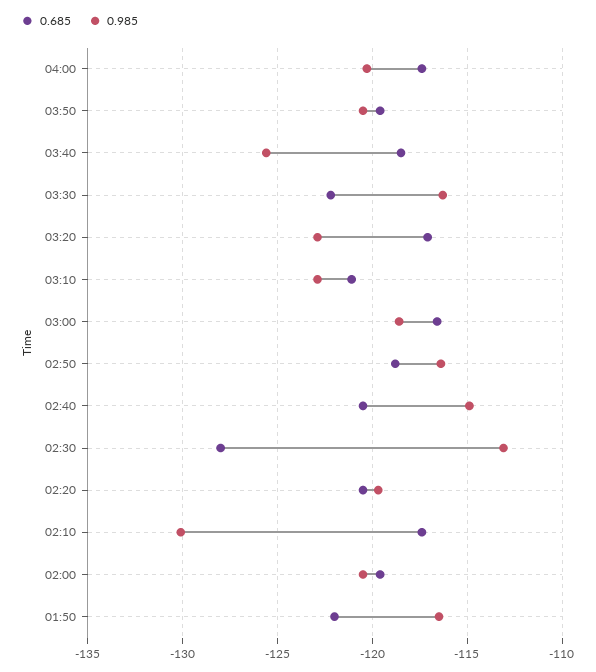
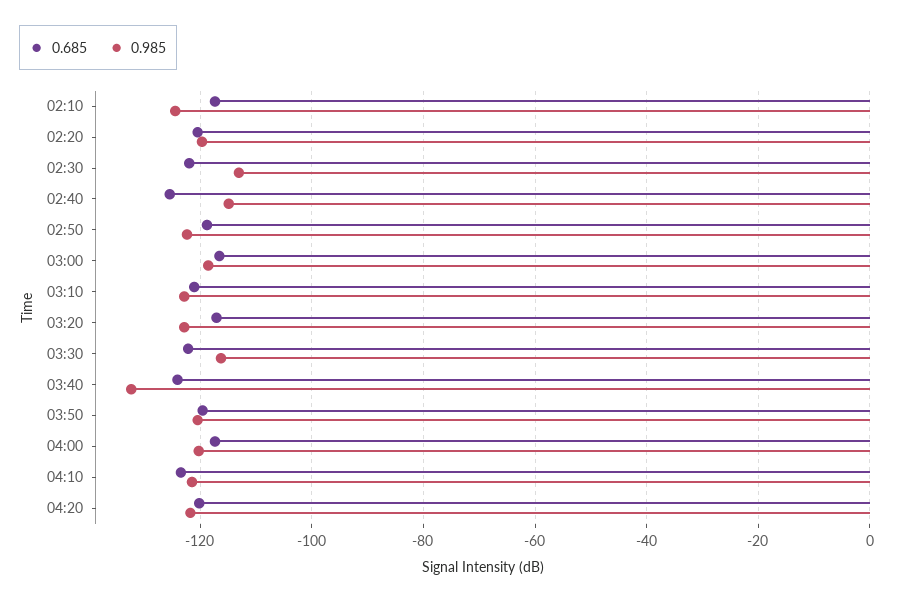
0.685, 03:40: -118.5 -> -124
0.985, 03:40: -125.5 -> -132
0.985, 02:50: -116.5 -> -122
0.685, 02:40: -120.5 -> -126
0.685, 02:30: -128 -> -122
0.985, 02:10: -130 -> -124
0.685, 02:00: -119.5 -> none
0.985, 02:00: -120.5 -> none
0.685, 01:50: -122 -> none
0.985, 01:50: -116.5 -> none
0.685, 04:10: none -> -124
0.985, 04:10: none -> -122
0.685, 04:20: none -> -120
0.985, 04:20: none -> -122

